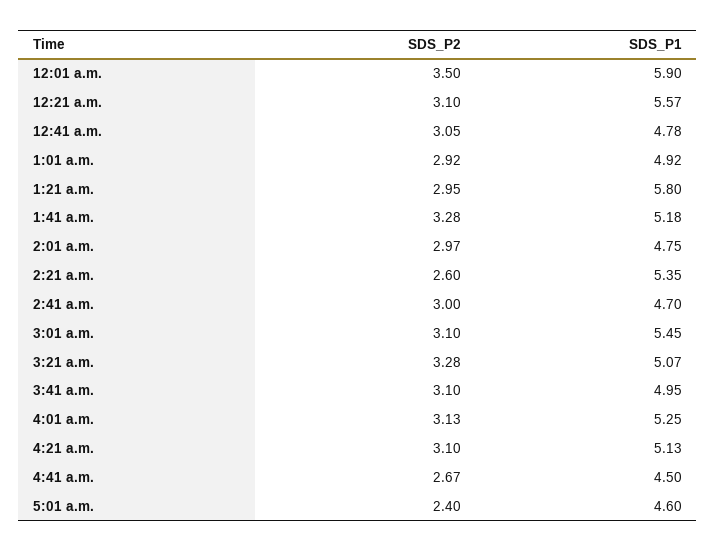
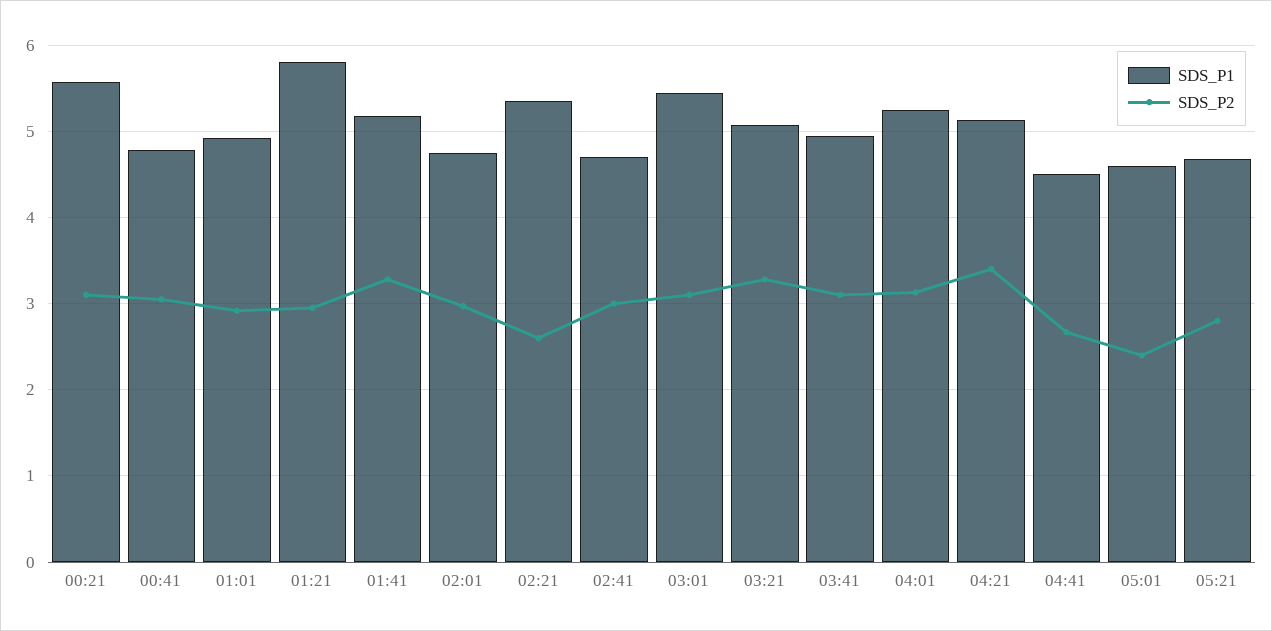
SDS_P2, 12:01 a.m.: 3.5 -> none
SDS_P1, 12:01 a.m.: 5.9 -> none
SDS_P2, 4:21 a.m.: 3.1 -> 3.4
SDS_P1, 05:21: none -> 4.7
SDS_P2, 05:21: none -> 2.8

